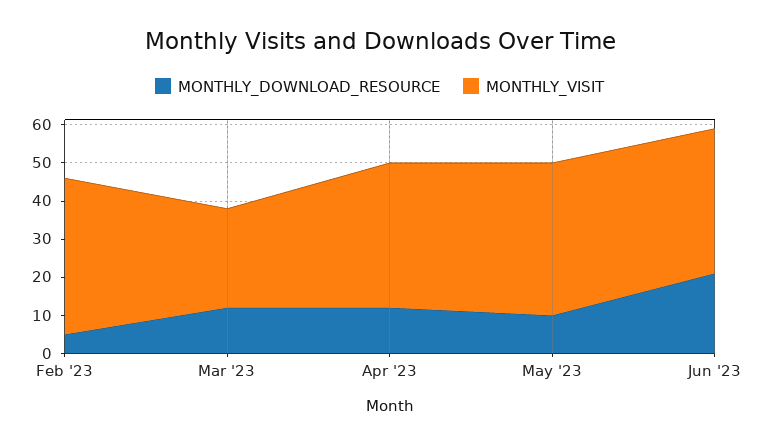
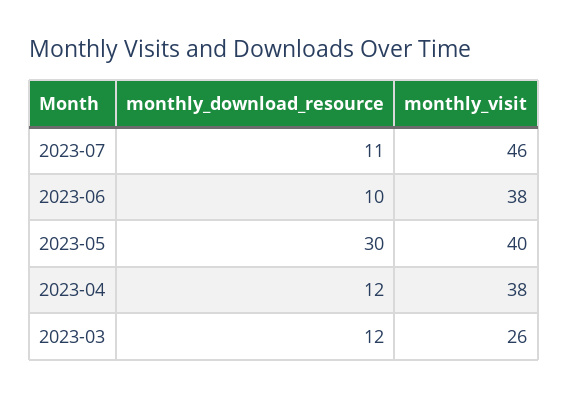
MONTHLY_DOWNLOAD_RESOURCE, Feb '23: 5 -> none
MONTHLY_VISIT, Feb '23: 40 -> none
MONTHLY_DOWNLOAD_RESOURCE, May '23: 10 -> 30
MONTHLY_DOWNLOAD_RESOURCE, Jun '23: 20 -> 10
MONTHLY_DOWNLOAD_RESOURCE, 2023-07: none -> 11
MONTHLY_VISIT, 2023-07: none -> 46

